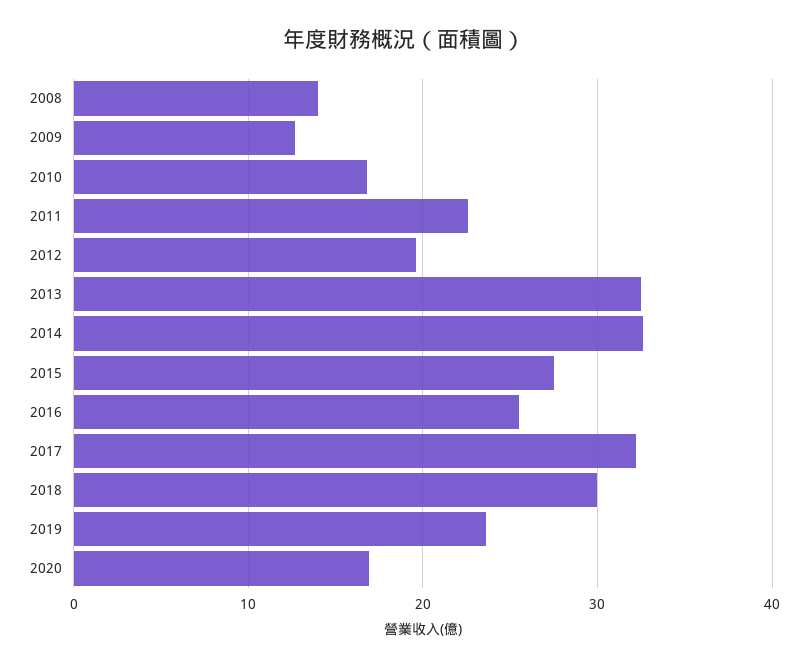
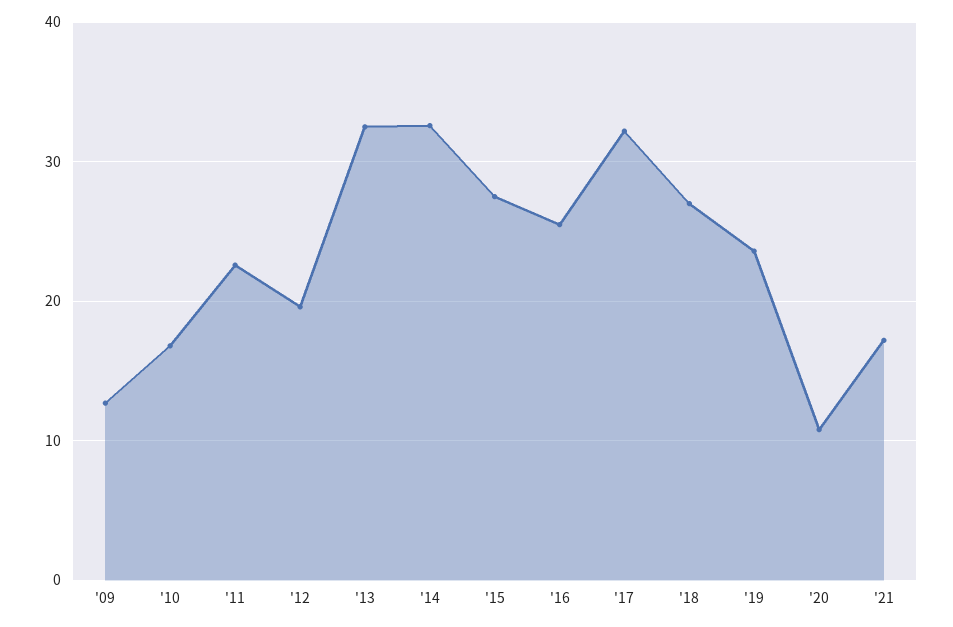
2008: 14 -> none
2018: 30 -> 27
2020: 17 -> 11
'21: none -> 17

